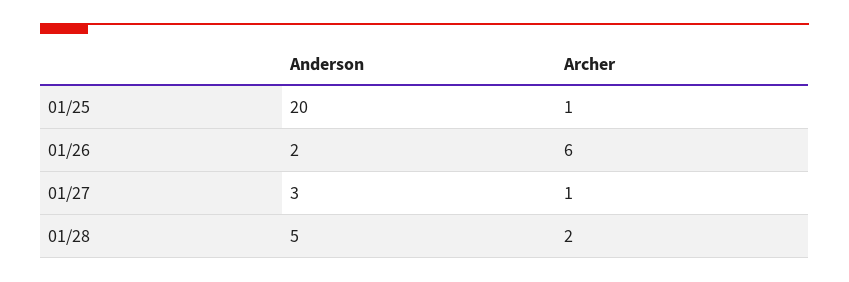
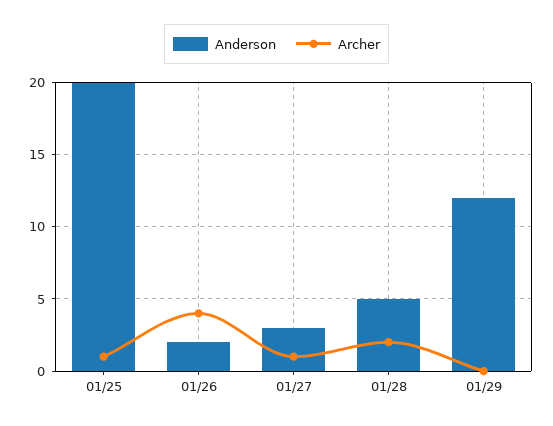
Archer, 01/26: 6 -> 4
Anderson, 01/29: none -> 12
Archer, 01/29: none -> 0

